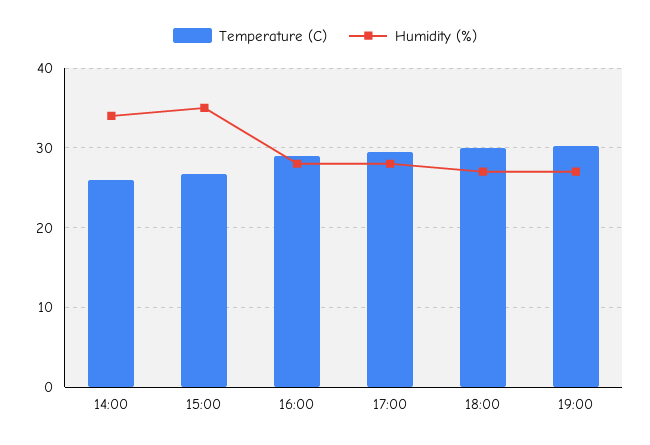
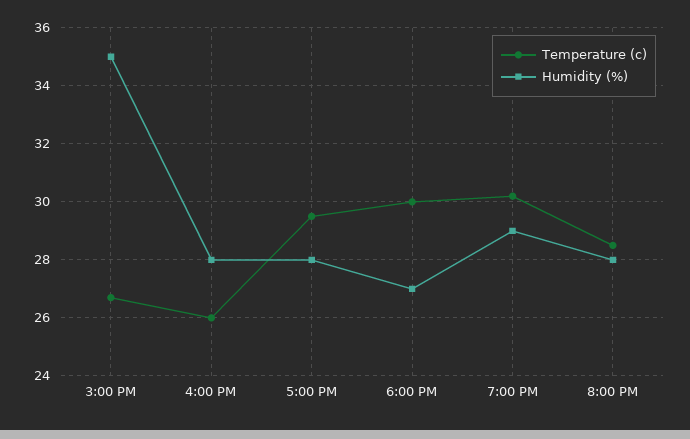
Temperature (C), 14:00: 26 -> none
Humidity (%), 14:00: 34 -> none
Temperature (C), 16:00: 29 -> 26
Humidity (%), 19:00: 27 -> 29
Temperature (C), 8:00 PM: none -> 28.5
Humidity (%), 8:00 PM: none -> 28

